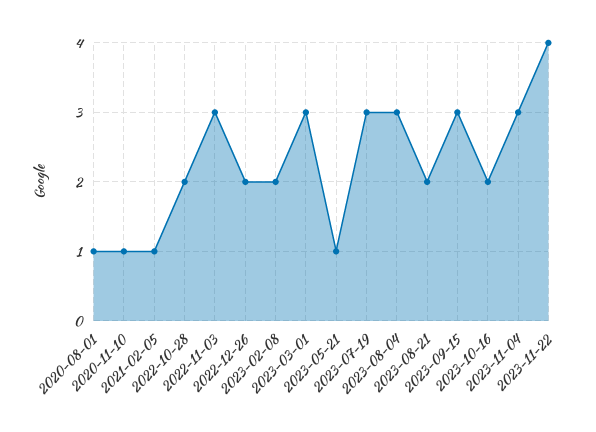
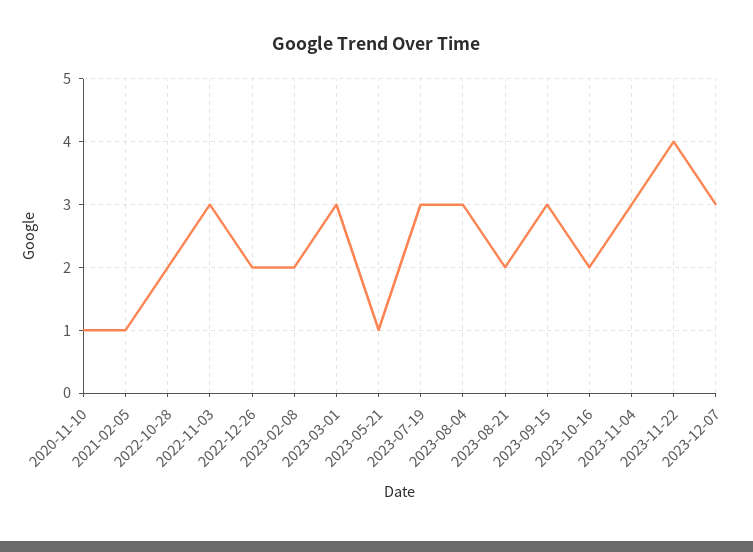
2020-08-01: 1 -> none
2023-12-07: none -> 3

